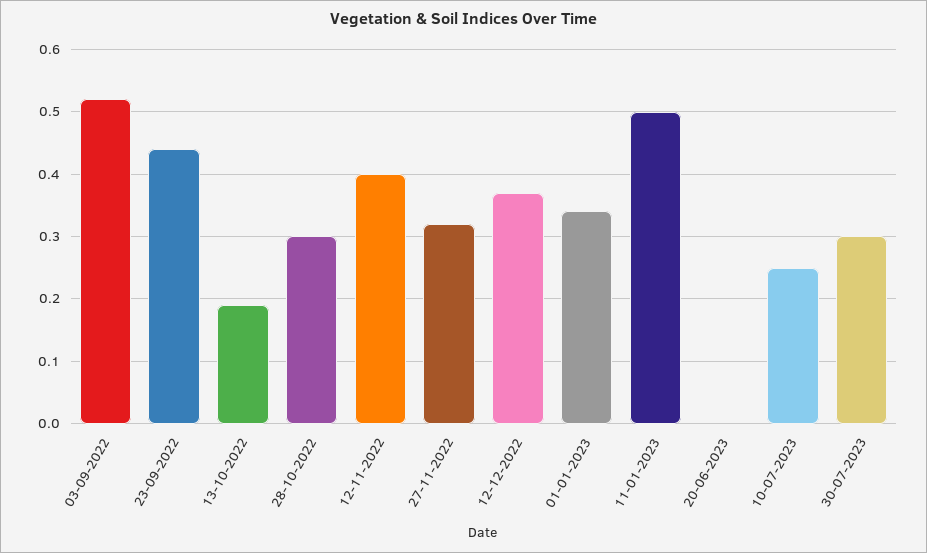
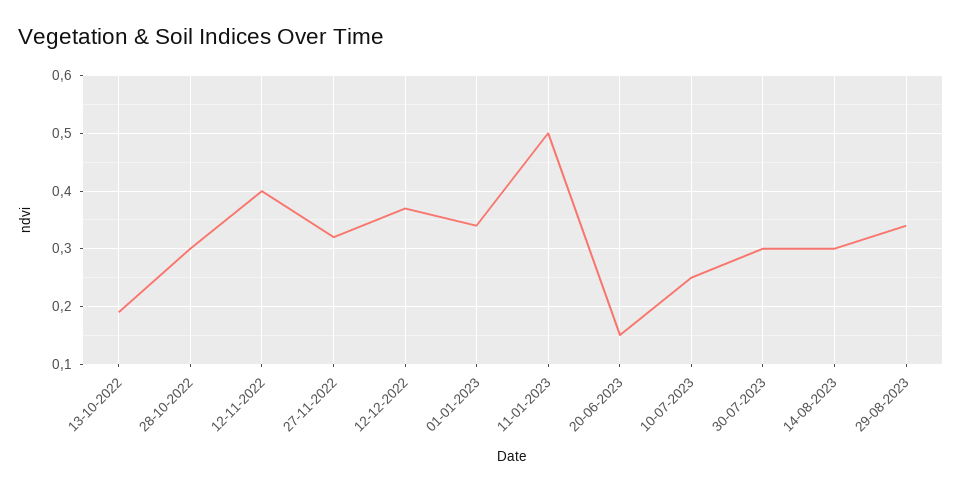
03-09-2022: 0.52 -> none
23-09-2022: 0.44 -> none
20-06-2023: 0 -> 0.15
14-08-2023: none -> 0.3
29-08-2023: none -> 0.35

